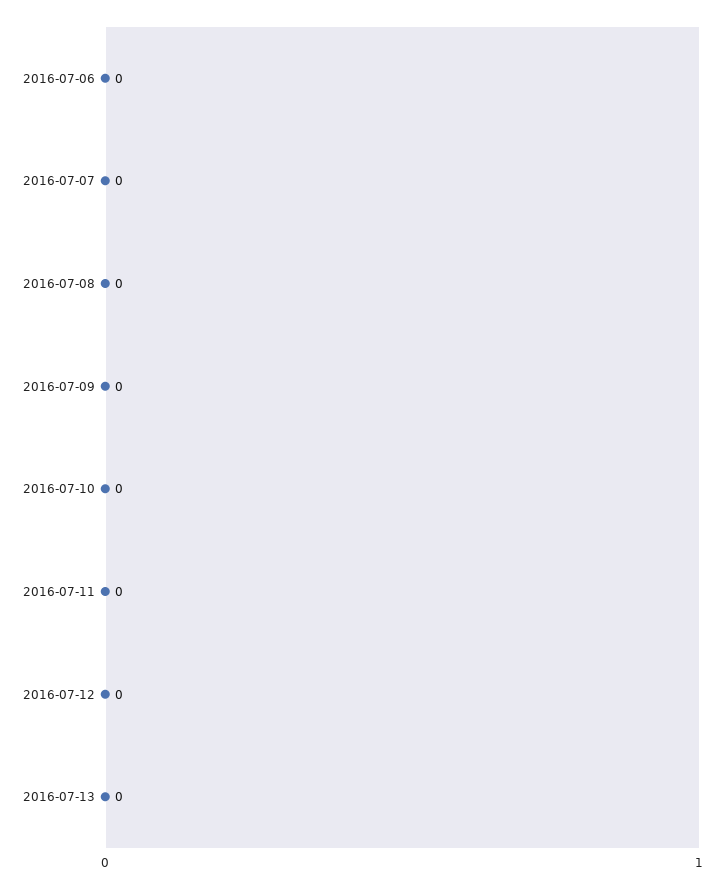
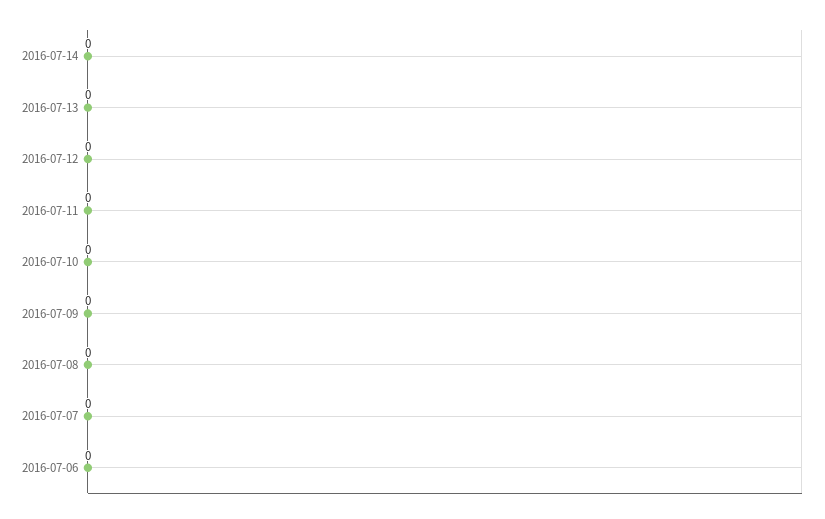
2016-07-14: none -> 0

